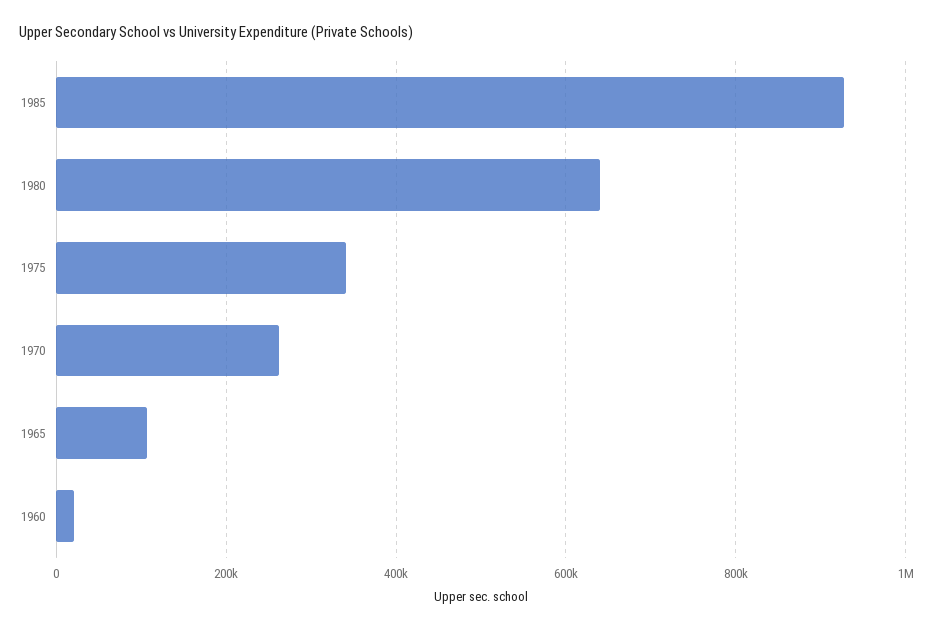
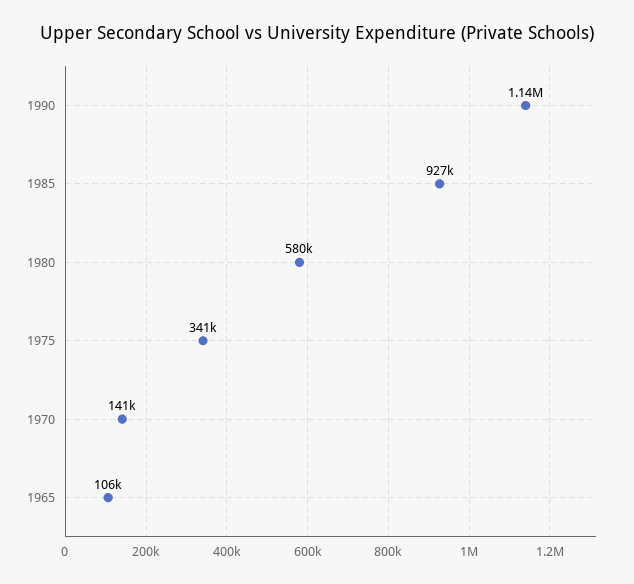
1980: 640000 -> 580000
1970: 260000 -> 141000
1960: 20000 -> none
1990: none -> 1140000

